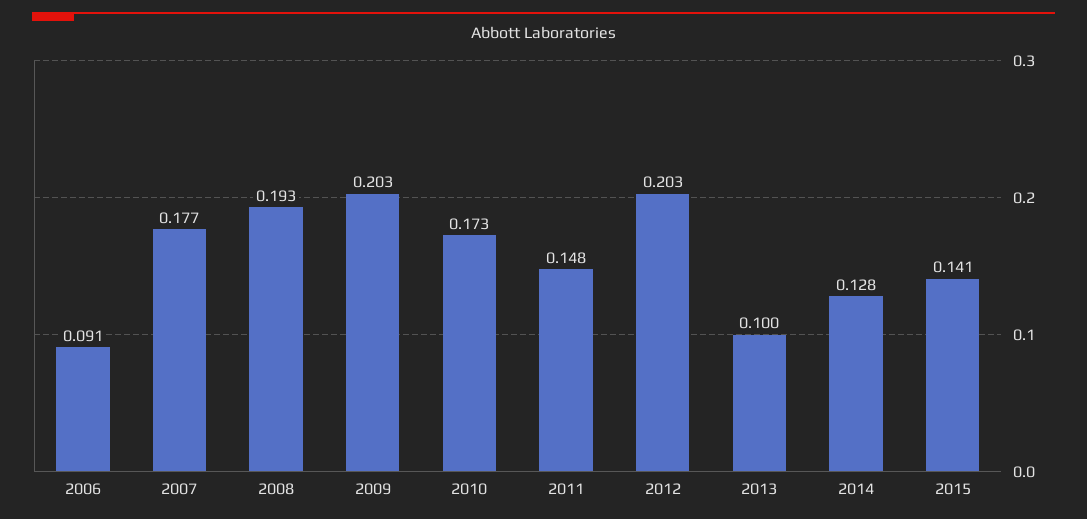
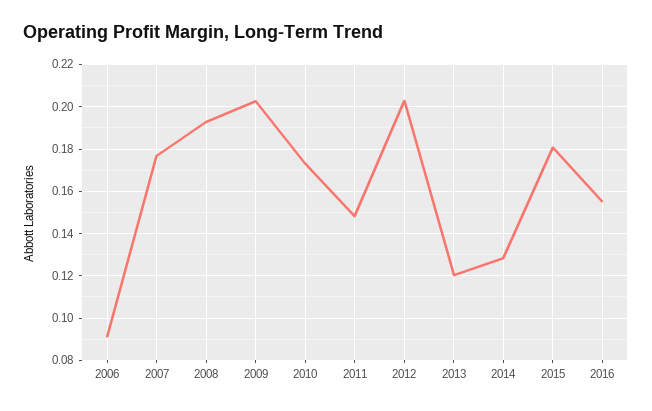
2013: 0.1 -> 0.12
2015: 0.141 -> 0.18
2016: none -> 0.155

